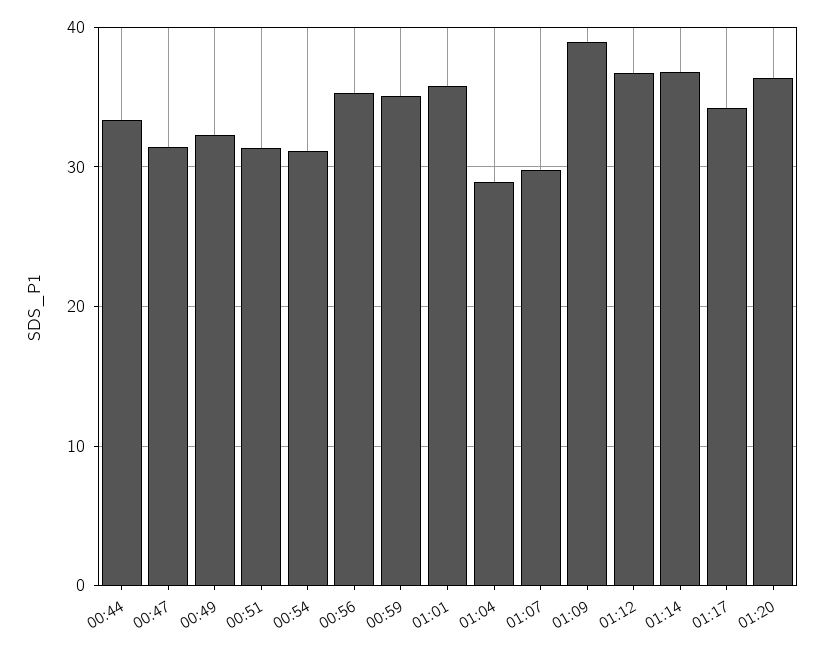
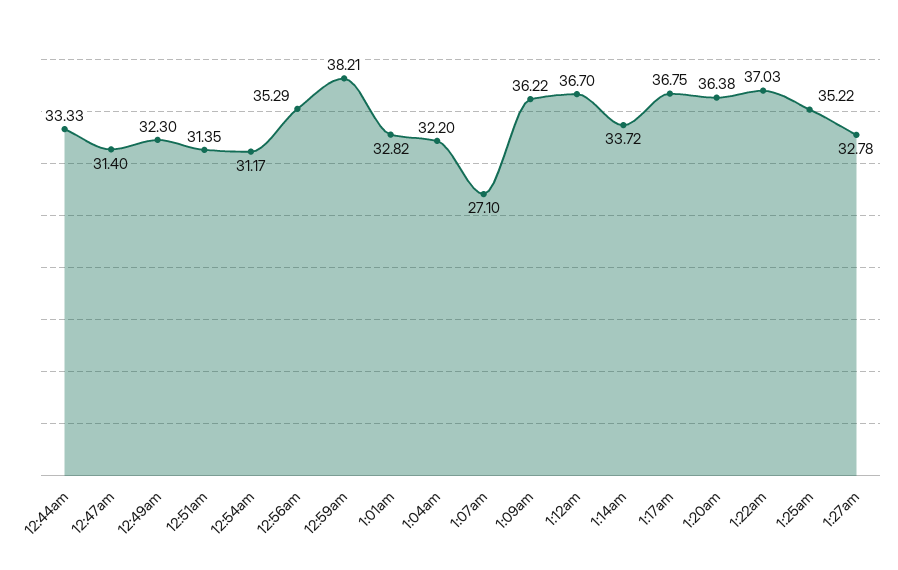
00:59: 35 -> 38.21
01:01: 36 -> 32.82
01:04: 29 -> 32.2
01:07: 30 -> 27.1
01:09: 39 -> 36.22
01:14: 37 -> 33.72
01:17: 34 -> 36.75
1:22am: none -> 37.03
1:25am: none -> 35.22
1:27am: none -> 32.78

